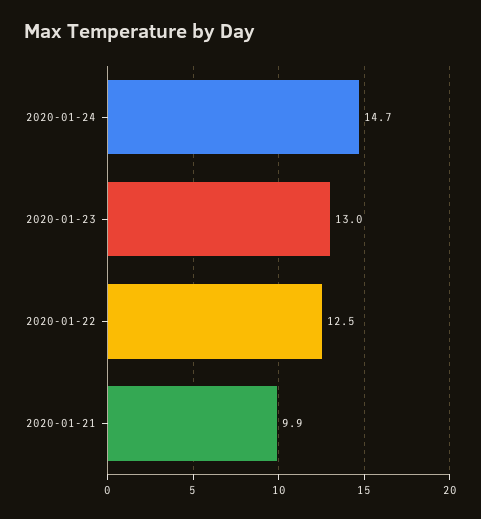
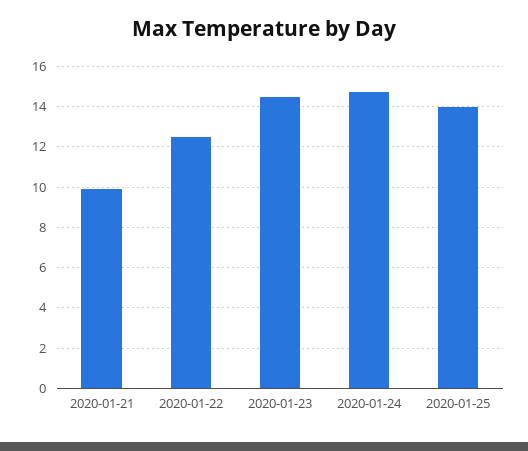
2020-01-23: 13 -> 14.5
2020-01-25: none -> 14

